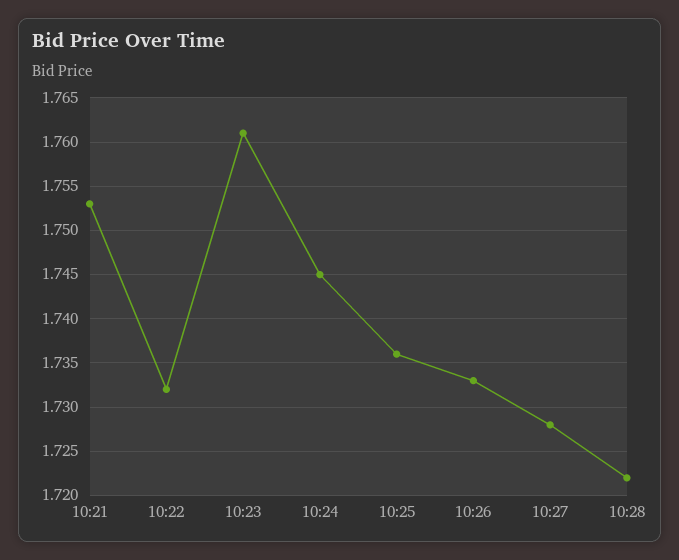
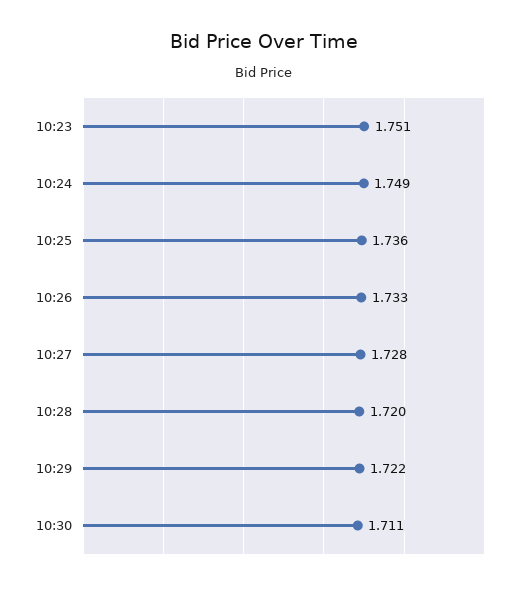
10:21: 1.753 -> none
10:22: 1.732 -> none
10:23: 1.761 -> 1.751
10:24: 1.745 -> 1.749
10:28: 1.722 -> 1.72
10:29: none -> 1.722
10:30: none -> 1.711

